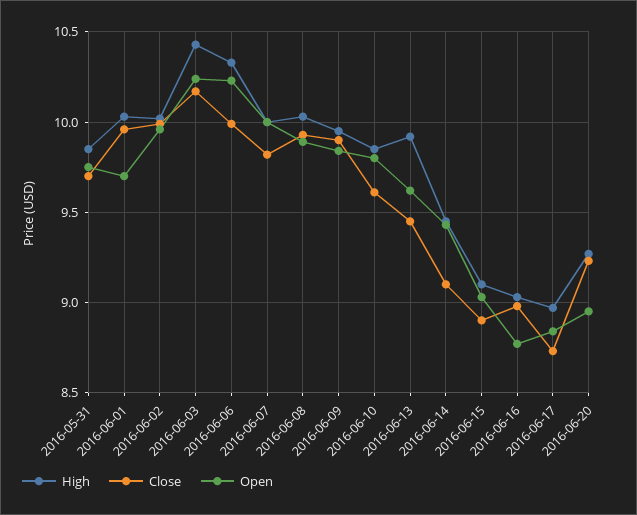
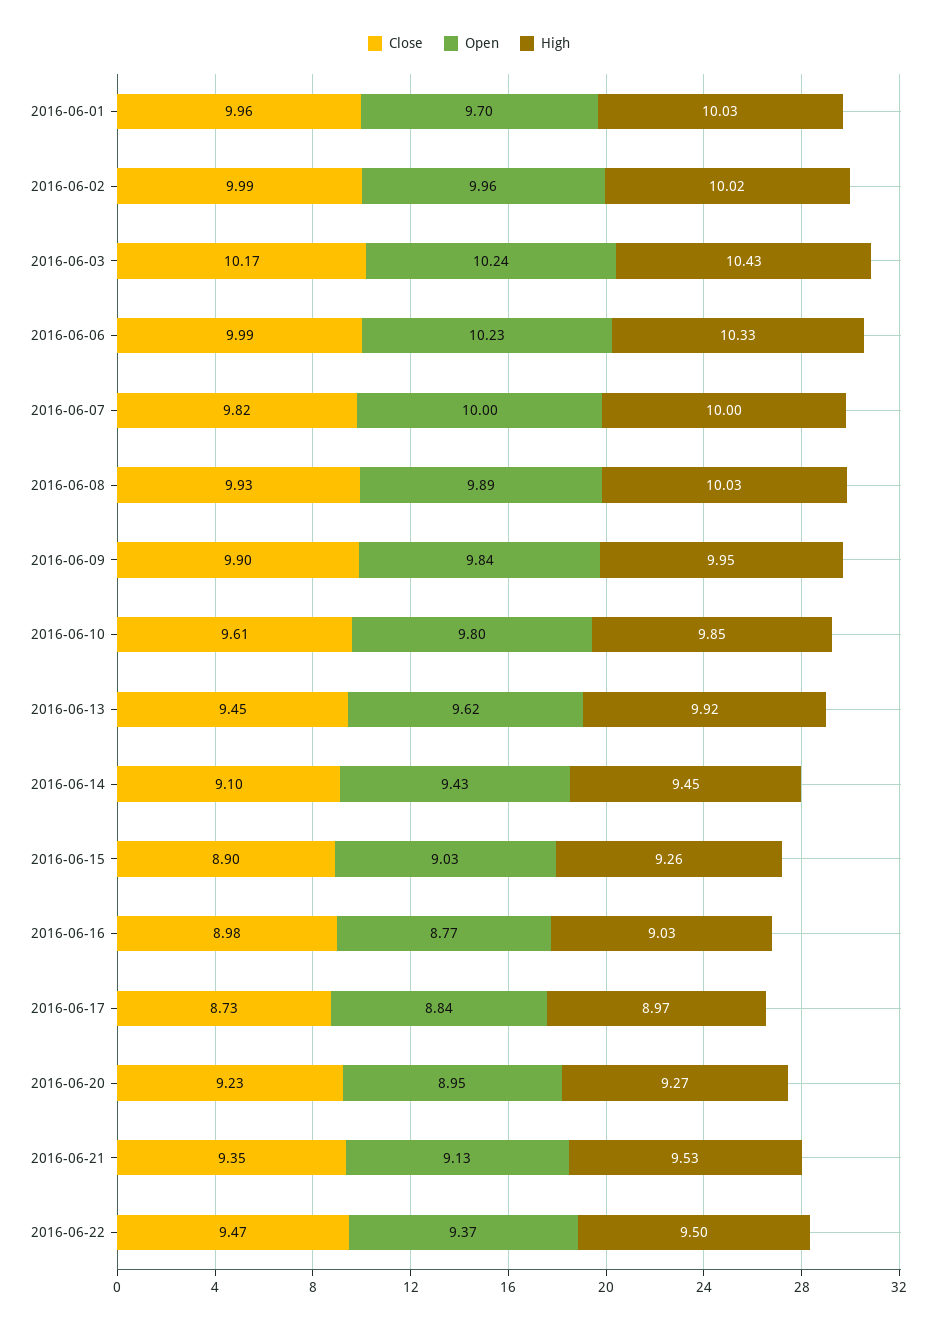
High, 2016-05-31: 9.85 -> none
Close, 2016-05-31: 9.7 -> none
Open, 2016-05-31: 9.75 -> none
High, 2016-06-15: 9.1 -> 9.26
Close, 2016-06-21: none -> 9.35
Open, 2016-06-21: none -> 9.13
High, 2016-06-21: none -> 9.53
Close, 2016-06-22: none -> 9.47
Open, 2016-06-22: none -> 9.37
High, 2016-06-22: none -> 9.5

